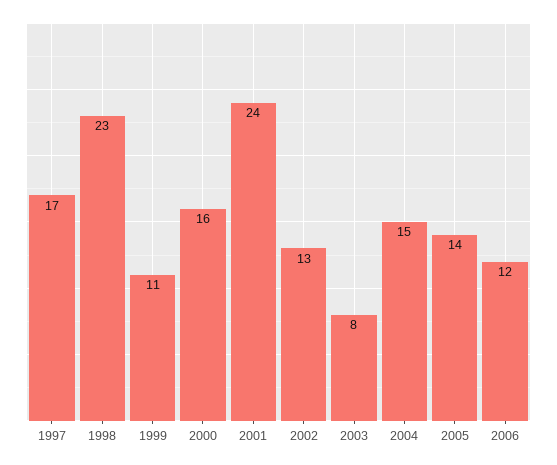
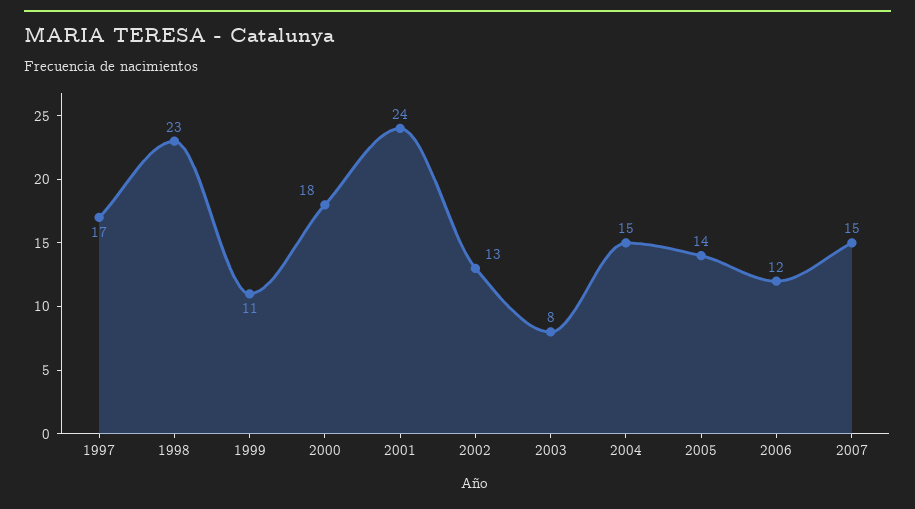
2000: 16 -> 18
2007: none -> 15

